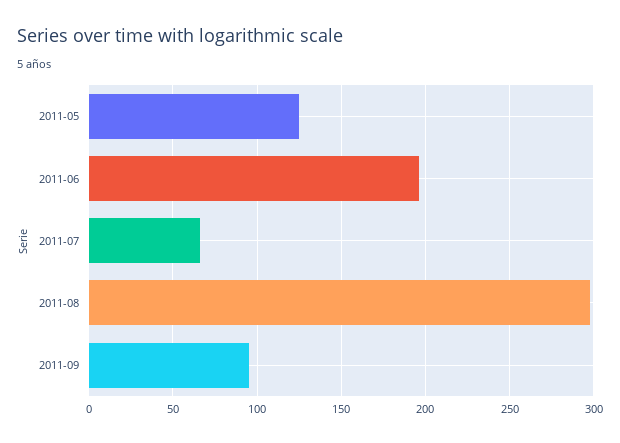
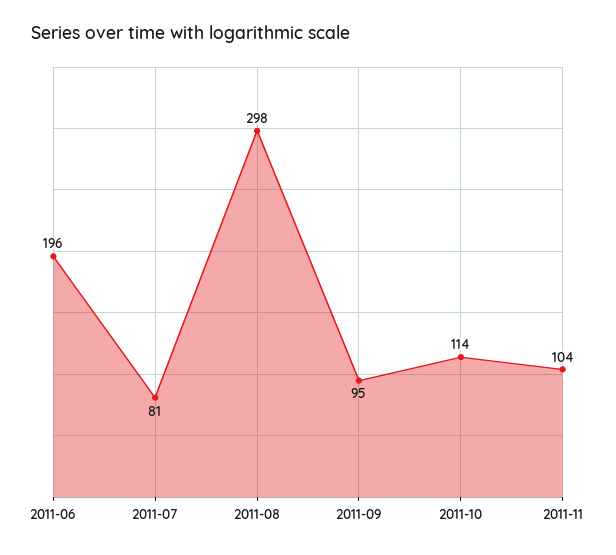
2011-05: 125 -> none
2011-07: 65 -> 81
2011-10: none -> 114
2011-11: none -> 104

